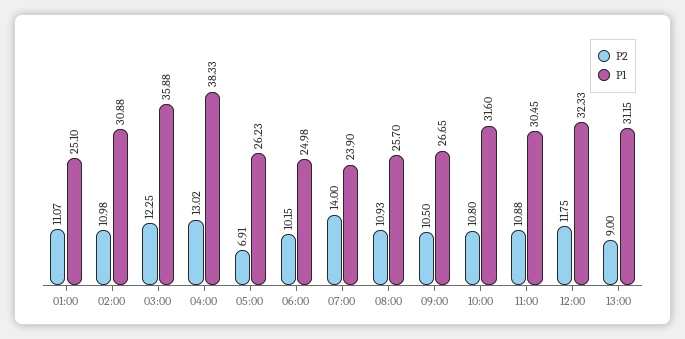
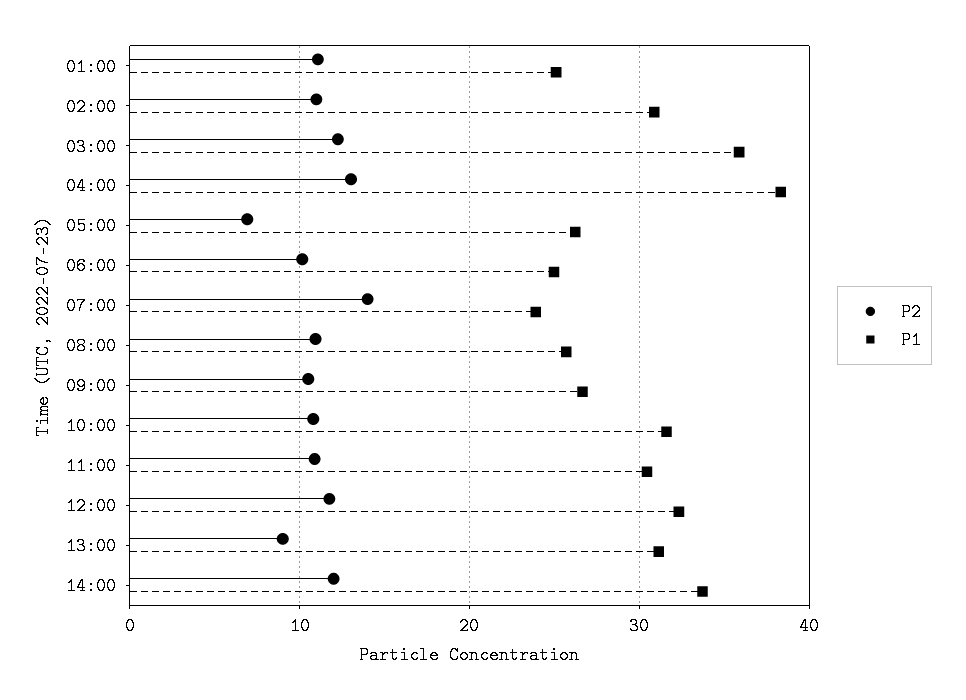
P2, 14:00: none -> 12
P1, 14:00: none -> 34

